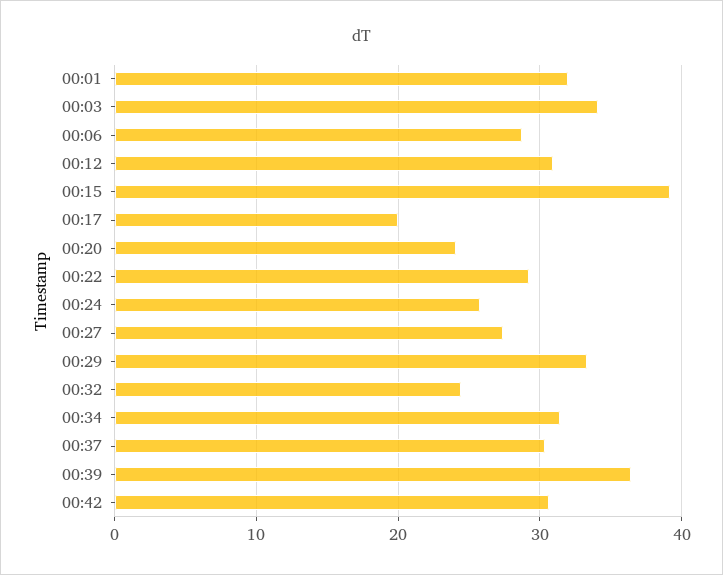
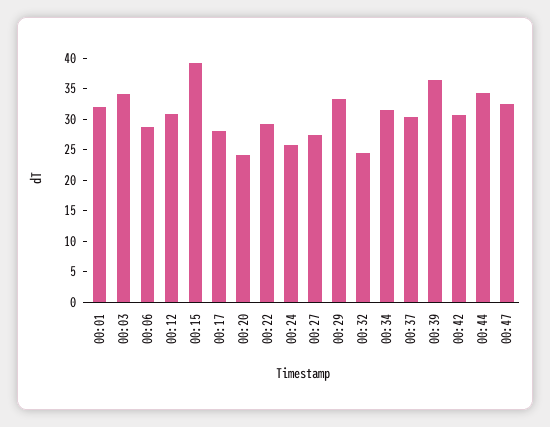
00:17: 20 -> 27.5
00:44: none -> 35
00:47: none -> 32.5

